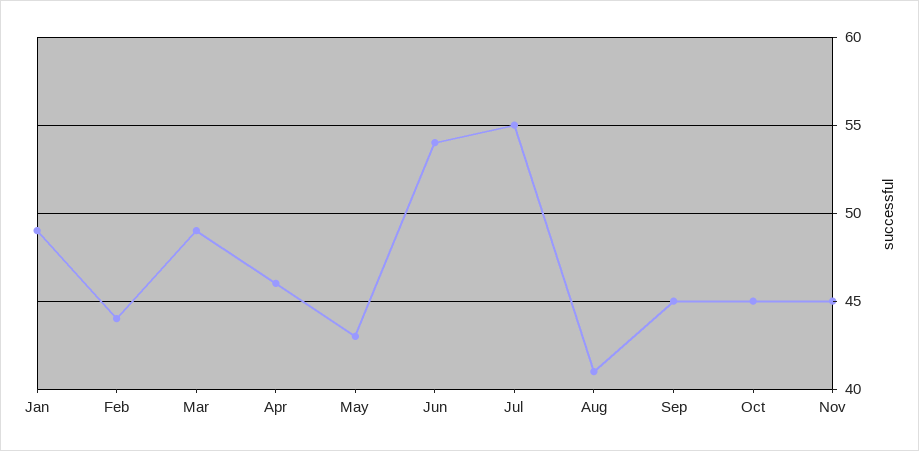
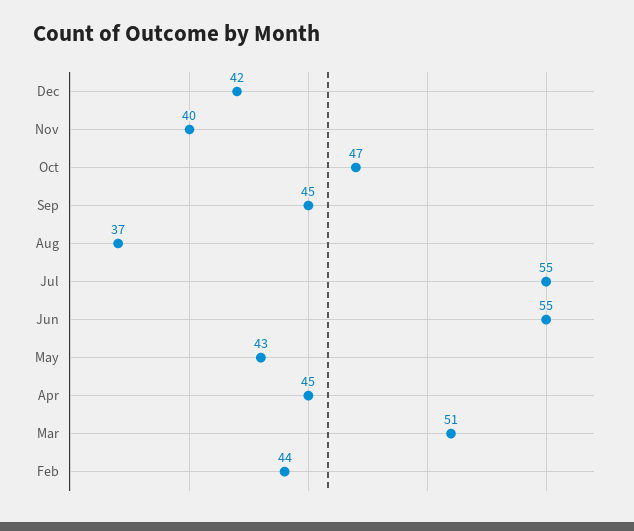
Jan: 49 -> none
Mar: 49 -> 51
Apr: 46 -> 45
Jun: 54 -> 55
Aug: 41 -> 37
Oct: 45 -> 47
Nov: 45 -> 40
Dec: none -> 42

